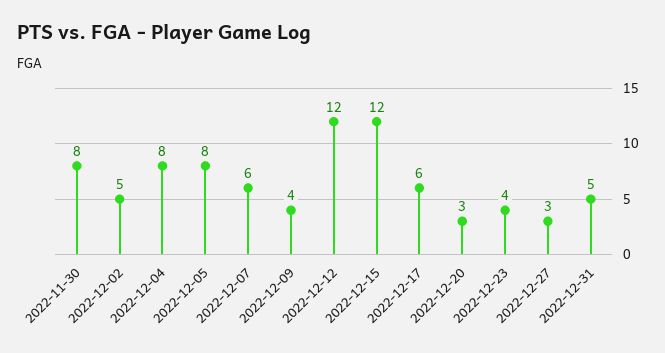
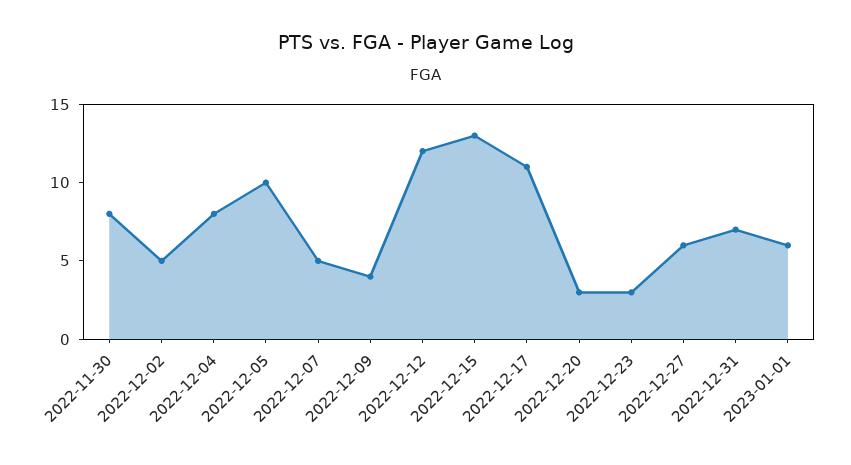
2022-12-05: 8 -> 10
2022-12-07: 6 -> 5
2022-12-15: 12 -> 13
2022-12-17: 6 -> 11
2022-12-23: 4 -> 3
2022-12-27: 3 -> 6
2022-12-31: 5 -> 7
2023-01-01: none -> 6

